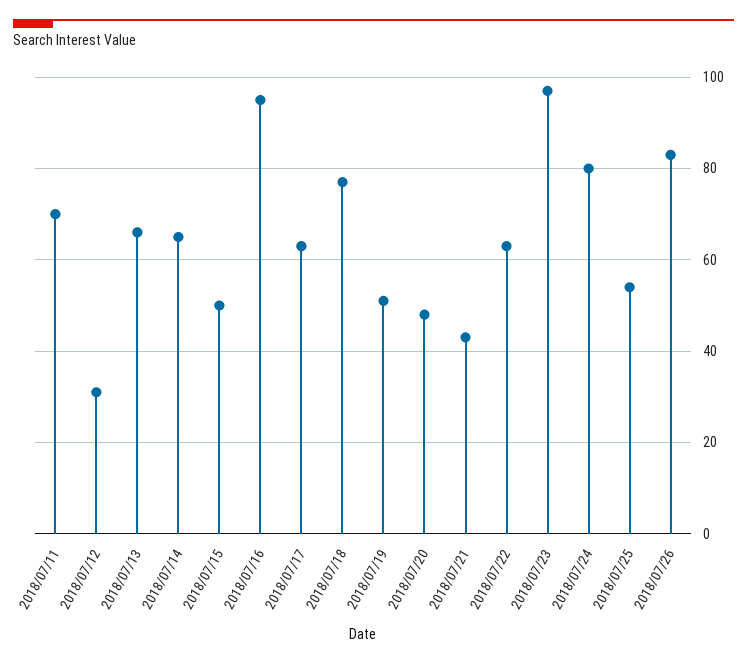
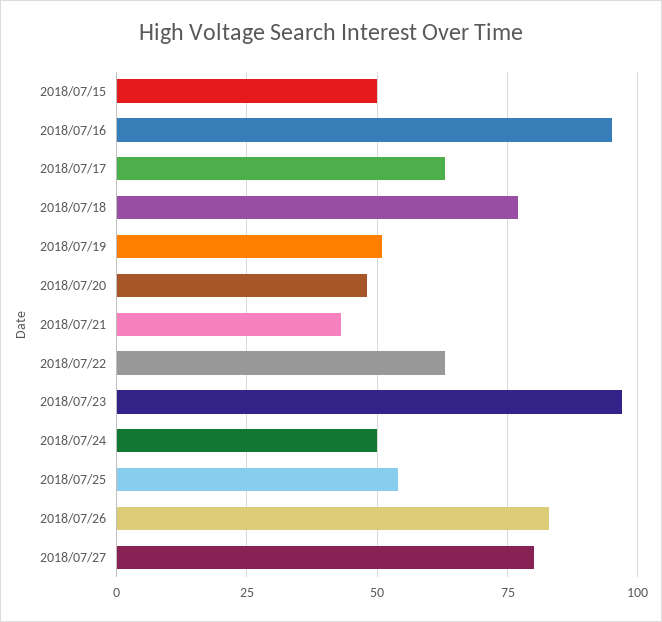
2018/07/11: 70 -> none
2018/07/12: 30 -> none
2018/07/13: 65 -> none
2018/07/14: 65 -> none
2018/07/24: 80 -> 50
2018/07/27: none -> 80

